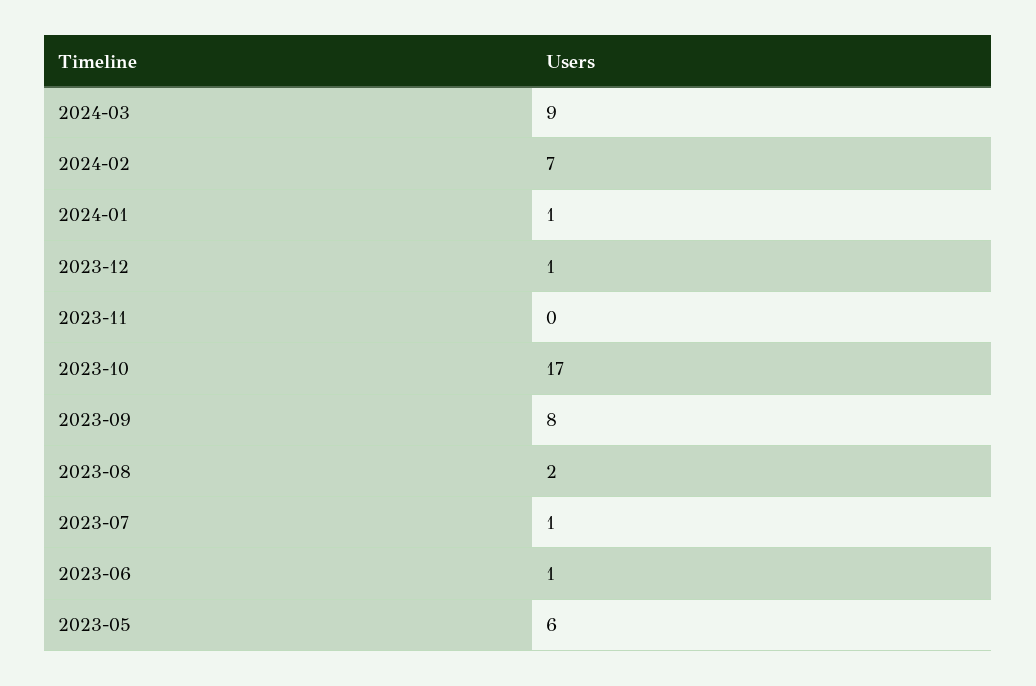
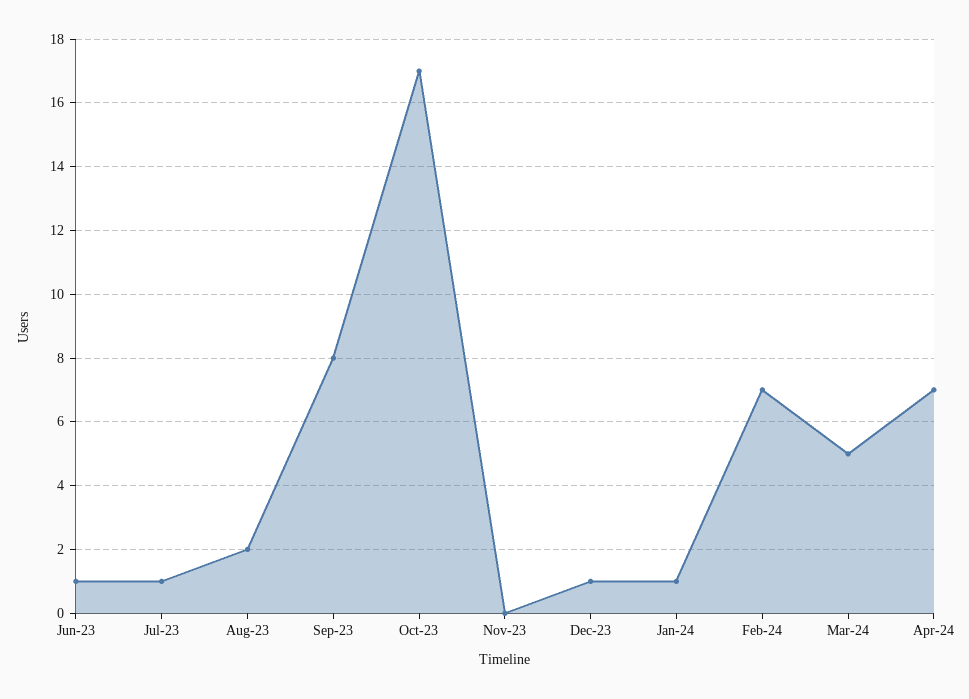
2024-03: 9 -> 5
2023-05: 6 -> none
Apr-24: none -> 7

